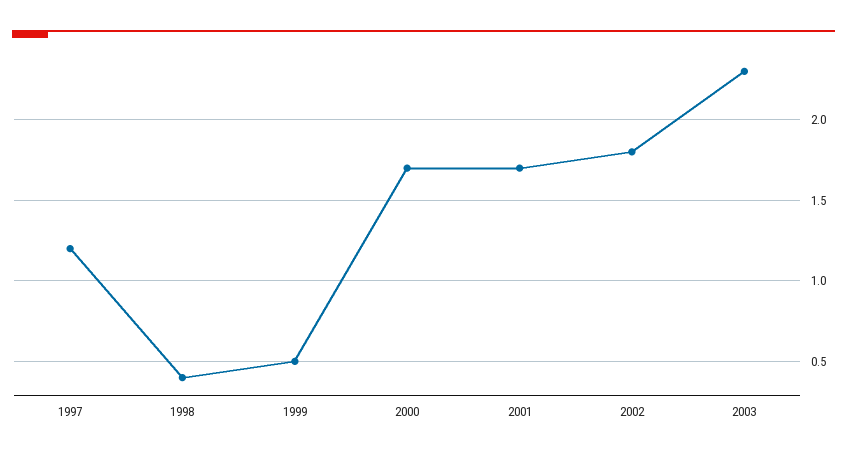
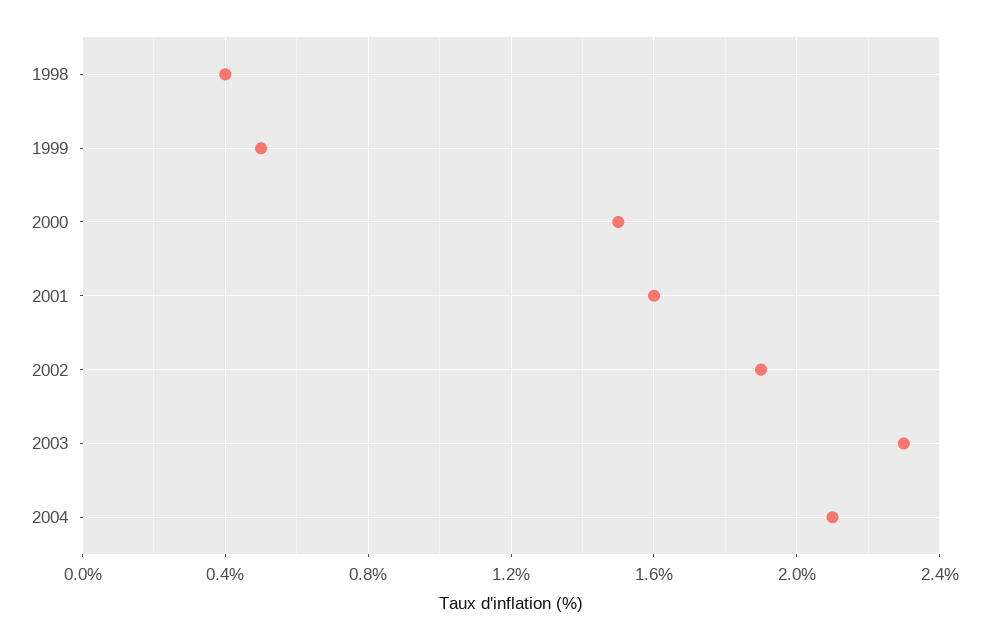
1997: 1.2 -> none
2000: 1.7 -> 1.5
2001: 1.7 -> 1.6
2002: 1.8 -> 1.9
2004: none -> 2.1

